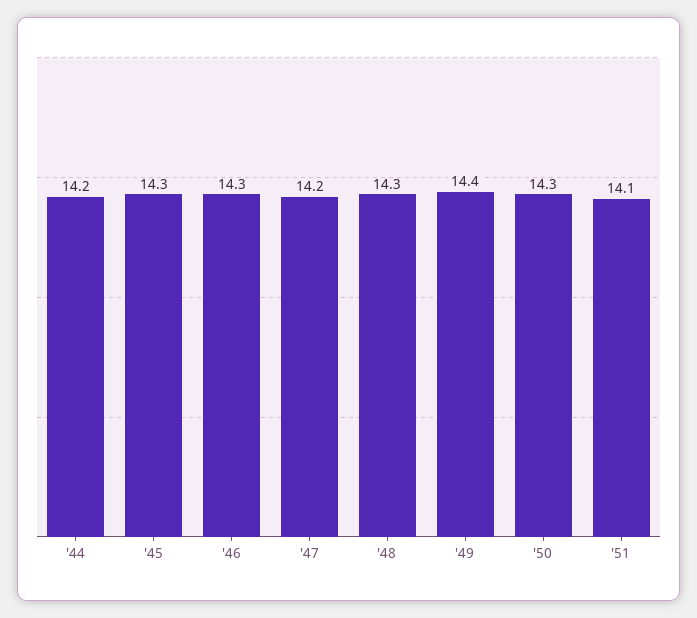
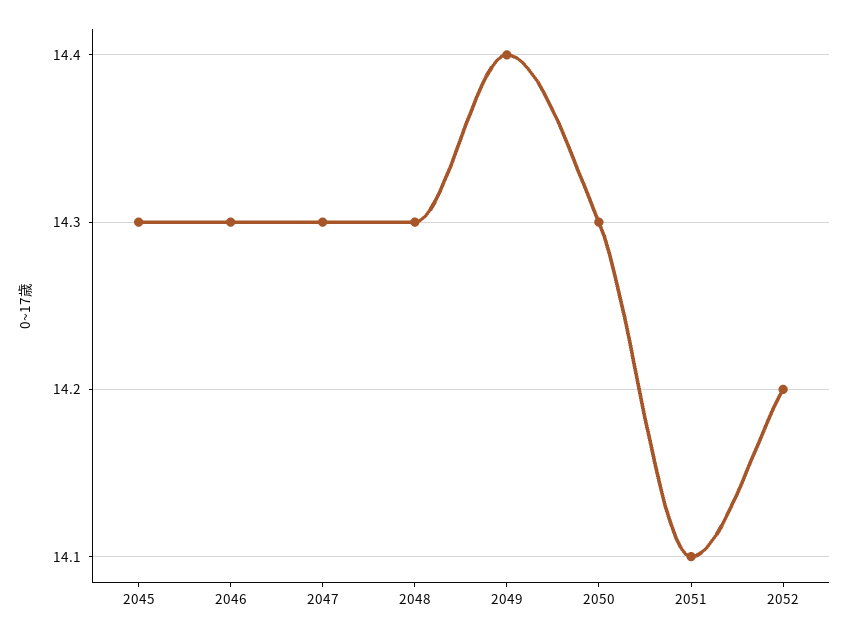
'44: 14.2 -> none
'47: 14.2 -> 14.3
2052: none -> 14.2

